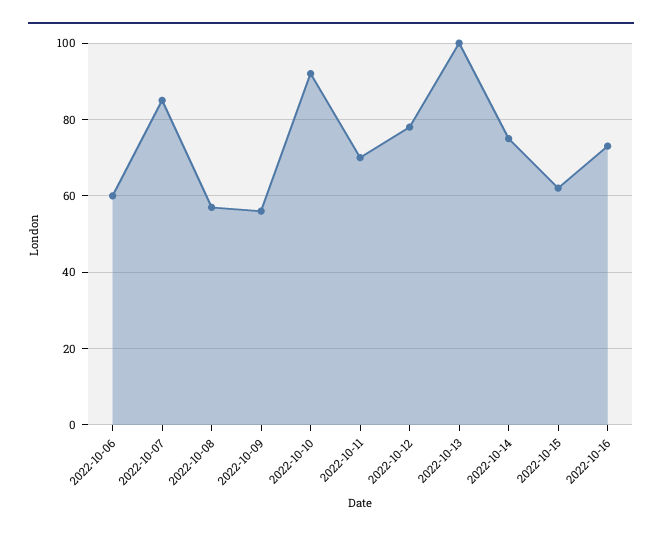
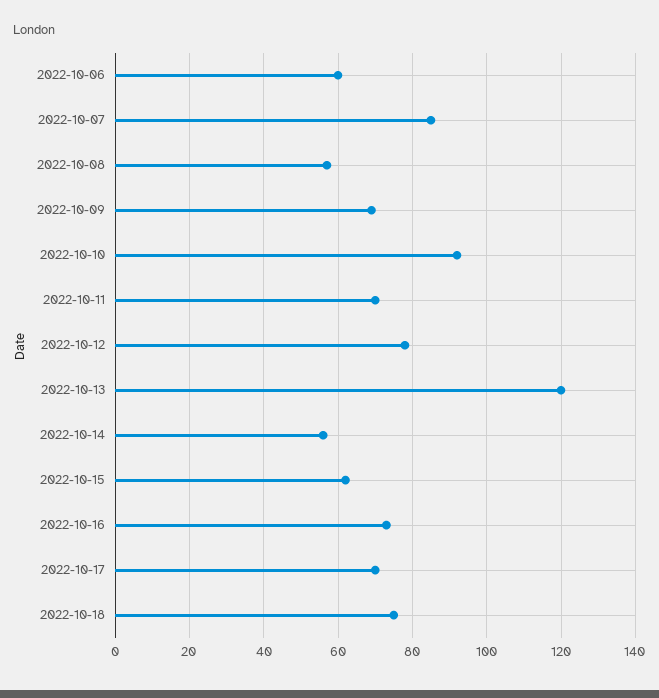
2022-10-09: 55 -> 70
2022-10-13: 100 -> 120
2022-10-14: 75 -> 55
2022-10-17: none -> 70
2022-10-18: none -> 75

